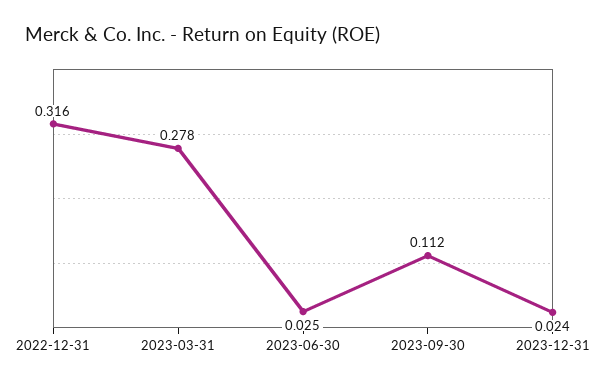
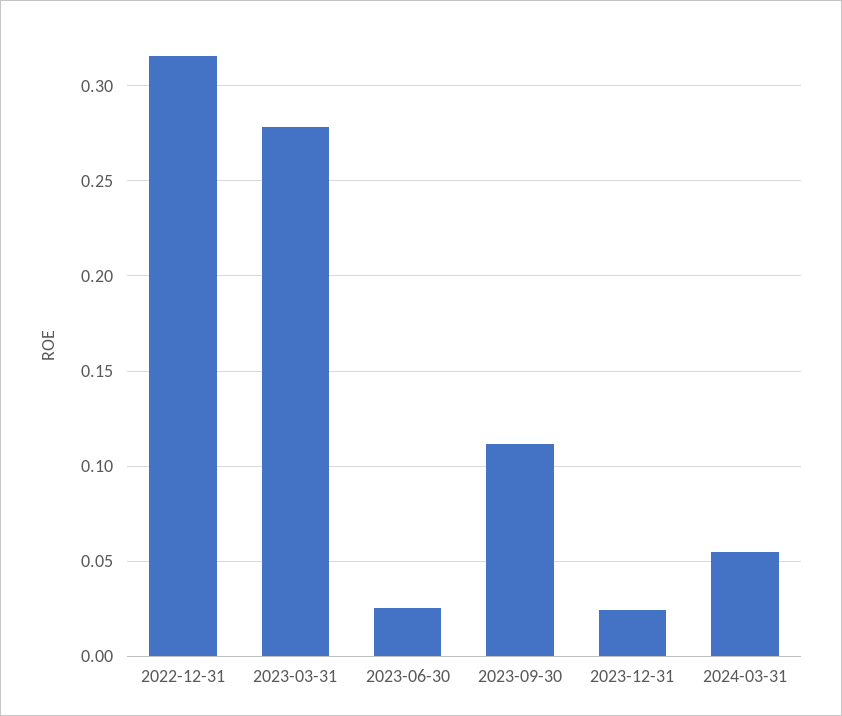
2024-03-31: none -> 0.055

